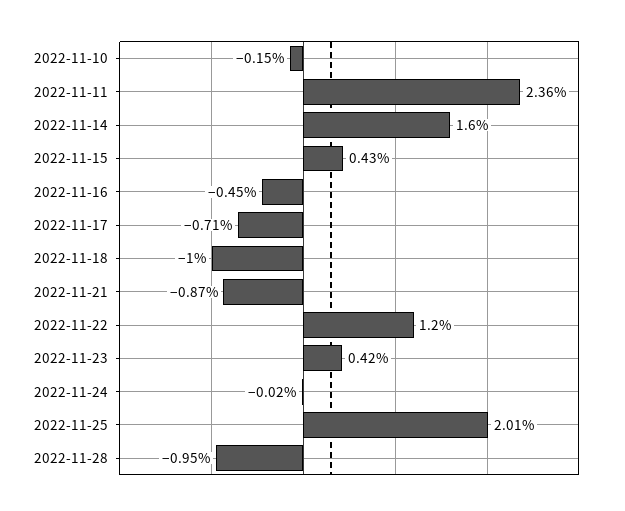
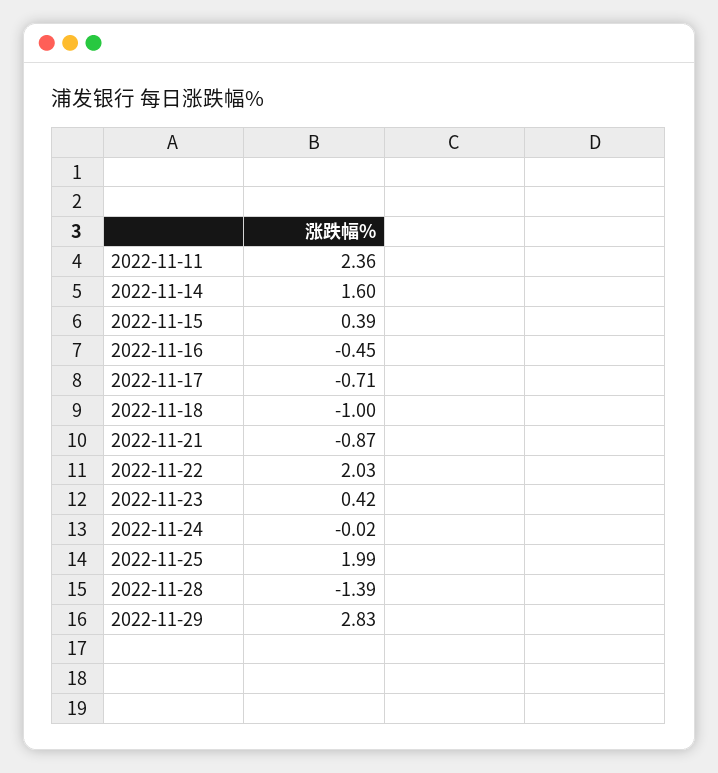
2022-11-10: -0.15 -> none
2022-11-15: 0.43 -> 0.39
2022-11-22: 1.2 -> 2.03
2022-11-25: 2.01 -> 1.99
2022-11-28: -0.95 -> -1.39
2022-11-29: none -> 2.83

